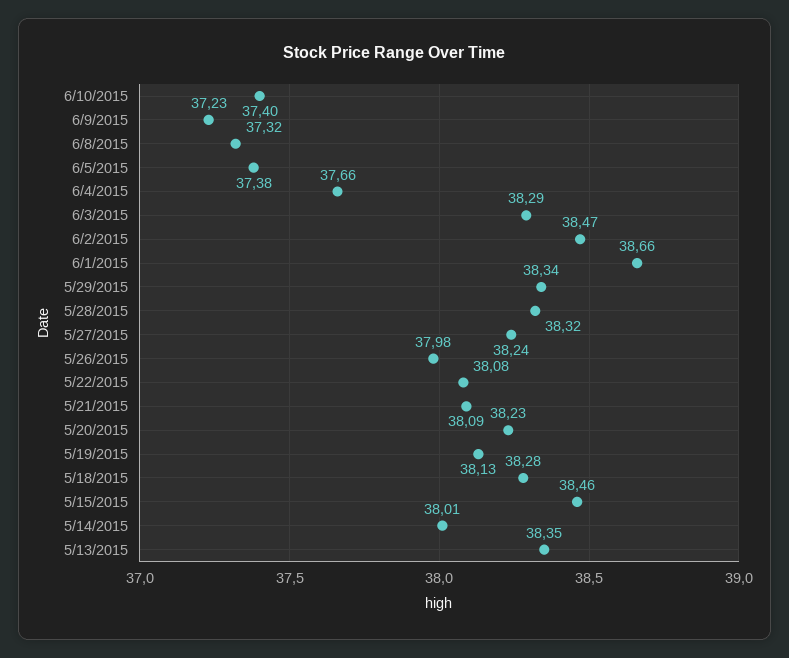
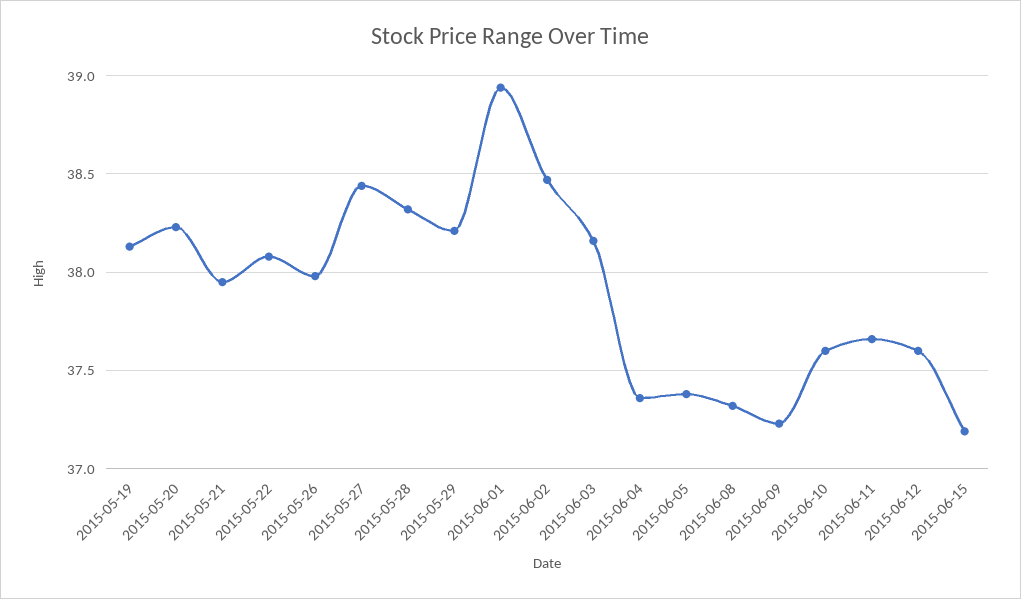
6/10/2015: 37.4 -> 37.6
6/4/2015: 37.66 -> 37.35
6/3/2015: 38.29 -> 38.15
6/1/2015: 38.66 -> 38.95
5/29/2015: 38.34 -> 38.2
5/27/2015: 38.24 -> 38.45
5/21/2015: 38.09 -> 37.95
5/18/2015: 38.28 -> none
5/15/2015: 38.46 -> none
5/14/2015: 38.01 -> none
5/13/2015: 38.35 -> none
2015-06-11: none -> 37.65
2015-06-12: none -> 37.6
2015-06-15: none -> 37.2

